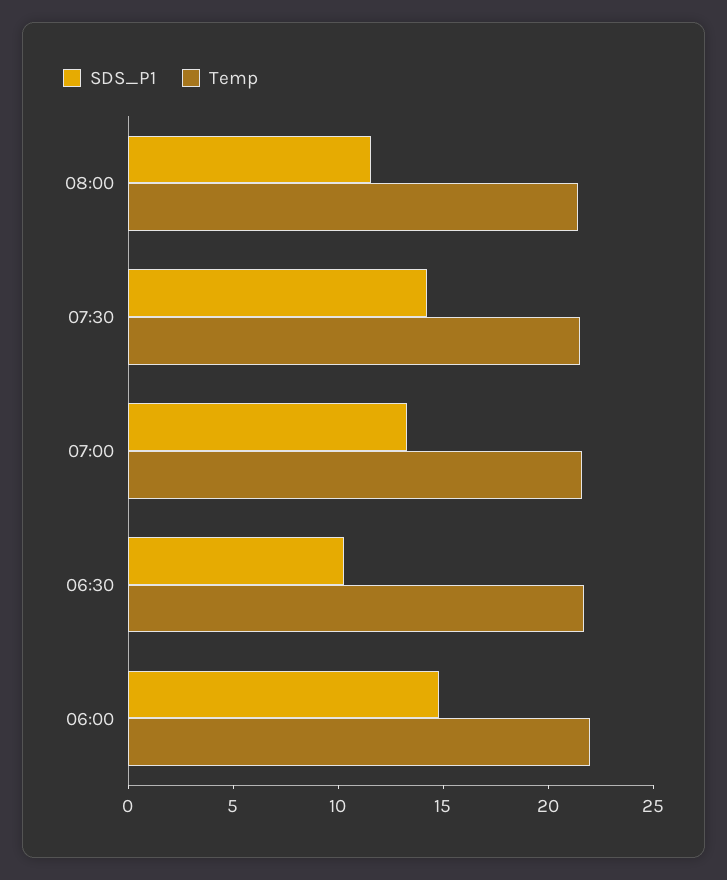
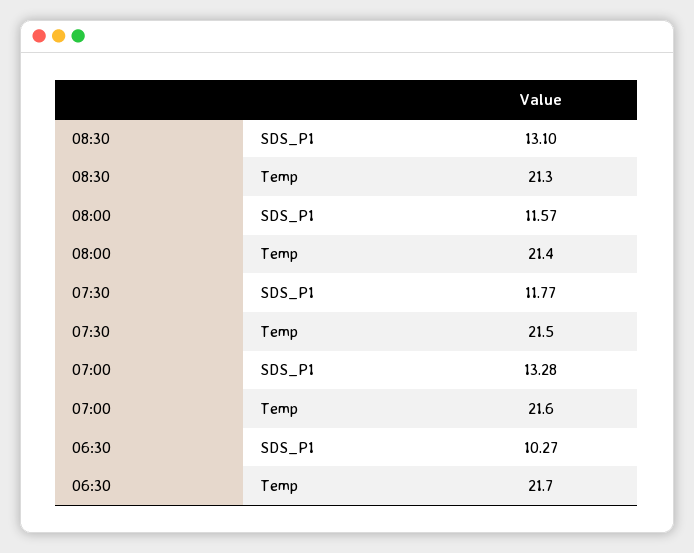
SDS_P1, 07:30: 14 -> 11.77
SDS_P1, 06:00: 15 -> none
Temp, 06:00: 22 -> none
SDS_P1, 08:30: none -> 13.1
Temp, 08:30: none -> 21.3

